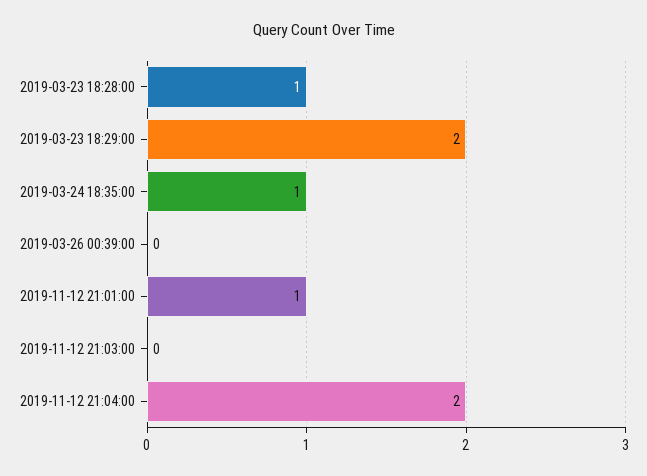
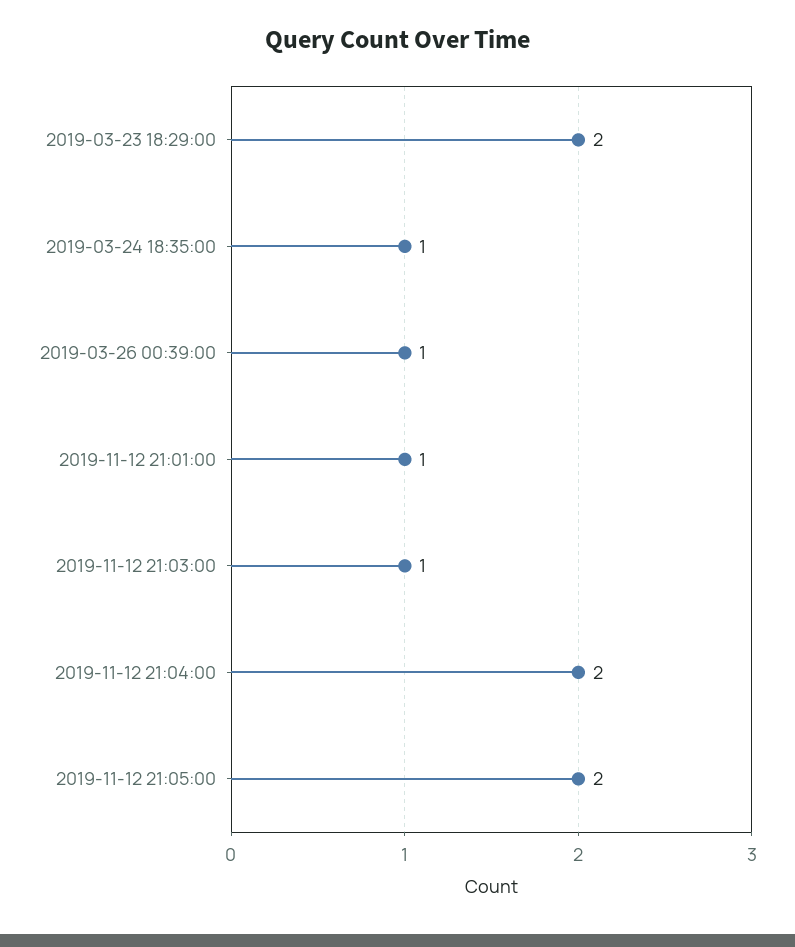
2019-03-23 18:28:00: 1 -> none
2019-03-26 00:39:00: 0 -> 1
2019-11-12 21:03:00: 0 -> 1
2019-11-12 21:05:00: none -> 2

